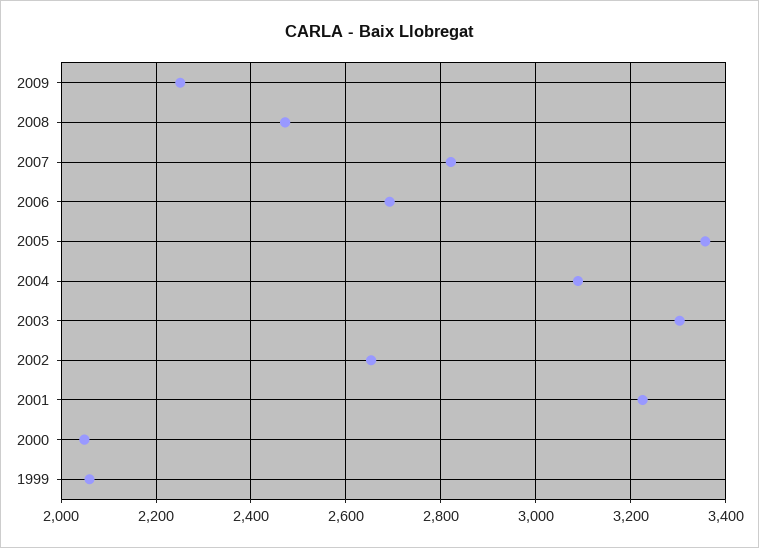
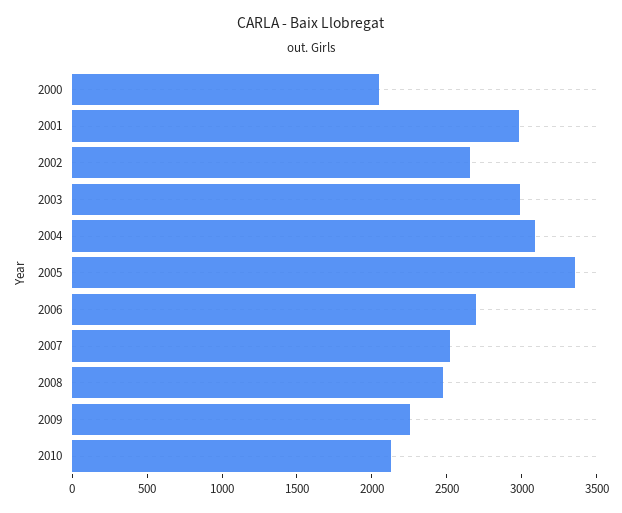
2007: 2820 -> 2500
2003: 3300 -> 3000
2001: 3220 -> 3000
1999: 2060 -> none
2010: none -> 2100

